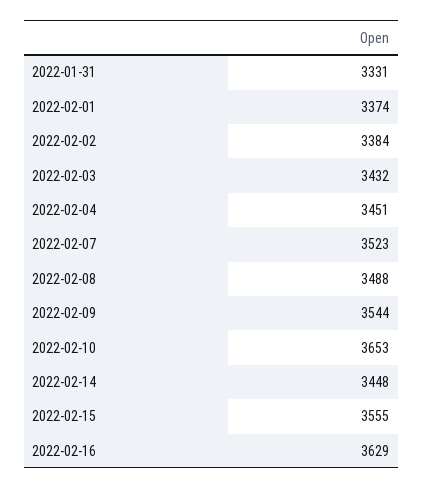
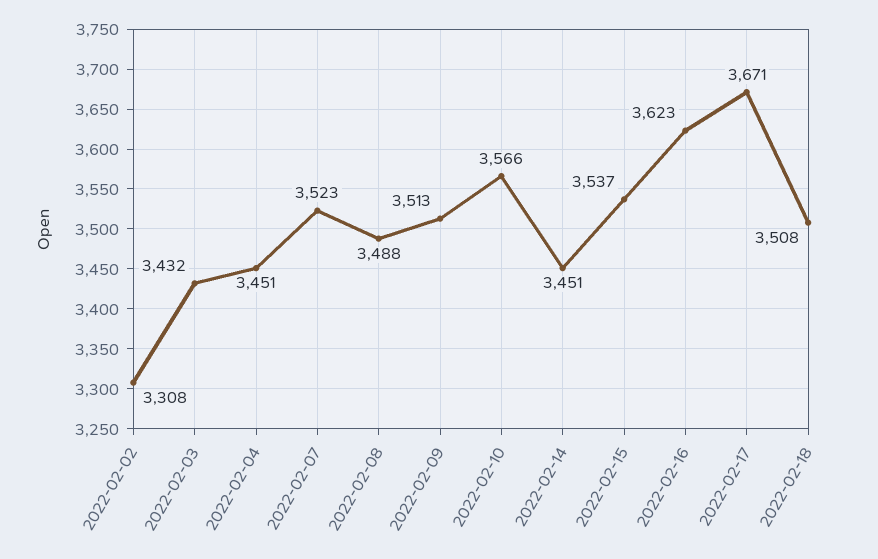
2022-01-31: 3331 -> none
2022-02-01: 3374 -> none
2022-02-02: 3384 -> 3308
2022-02-09: 3544 -> 3513
2022-02-10: 3653 -> 3566
2022-02-14: 3448 -> 3451
2022-02-15: 3555 -> 3537
2022-02-16: 3629 -> 3623
2022-02-17: none -> 3671
2022-02-18: none -> 3508

